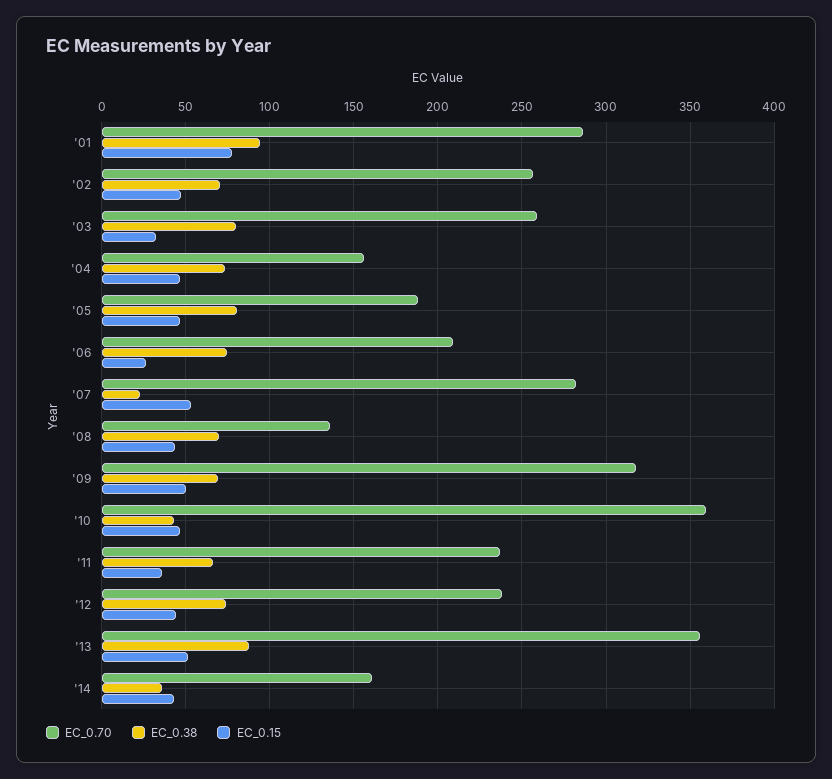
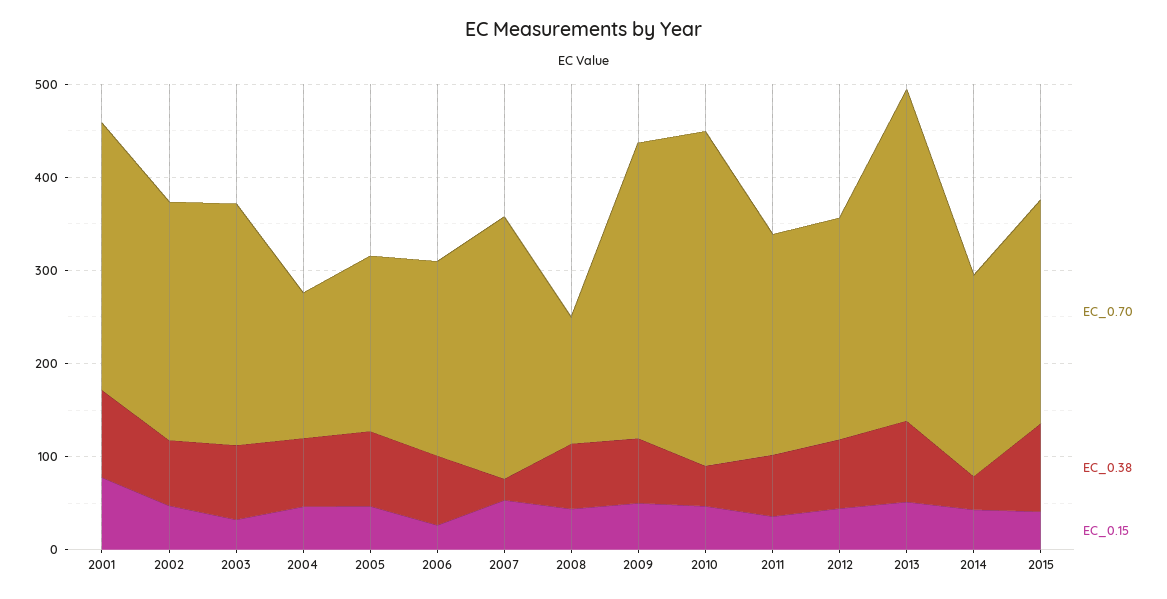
EC_0.70, '14: 160 -> 220
EC_0.70, 2015: none -> 240
EC_0.38, 2015: none -> 100
EC_0.15, 2015: none -> 40

